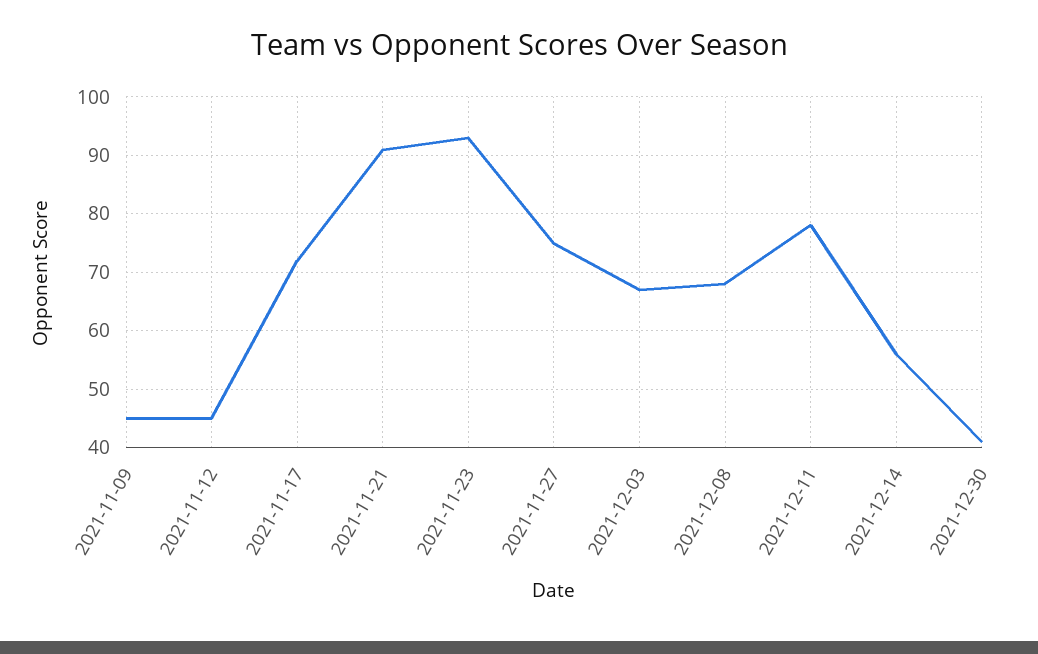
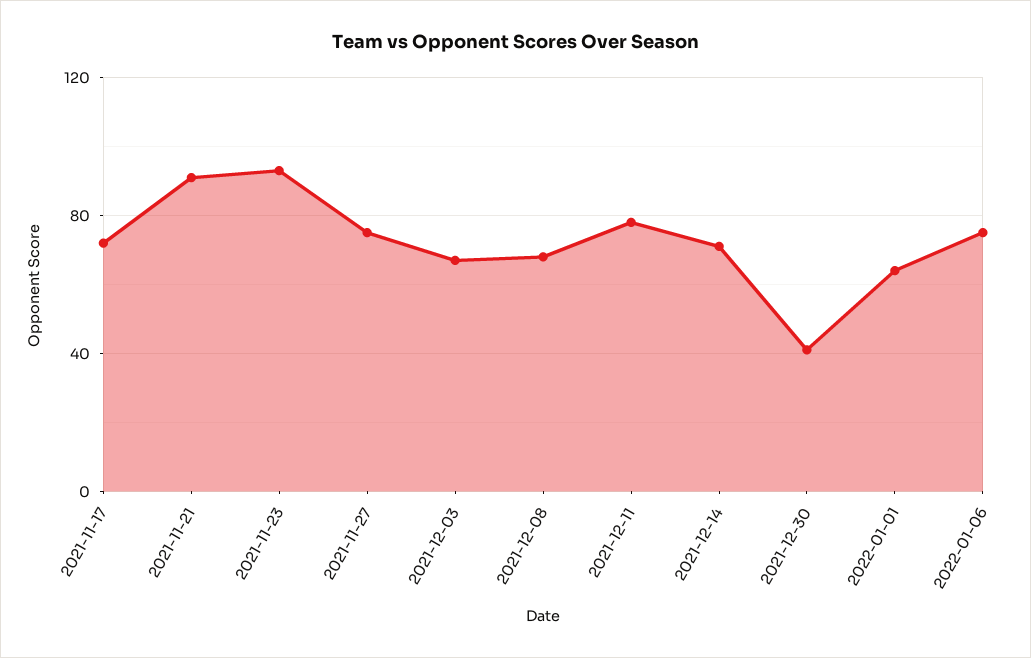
2021-11-09: 45 -> none
2021-11-12: 45 -> none
2021-12-14: 55 -> 70
2022-01-01: none -> 65
2022-01-06: none -> 75

